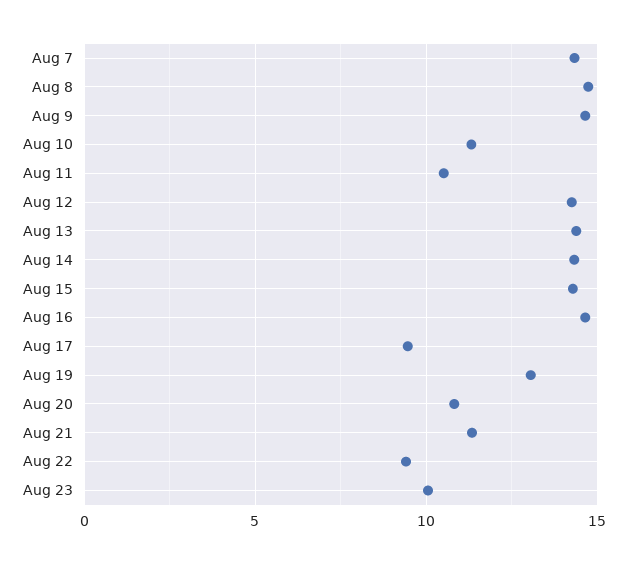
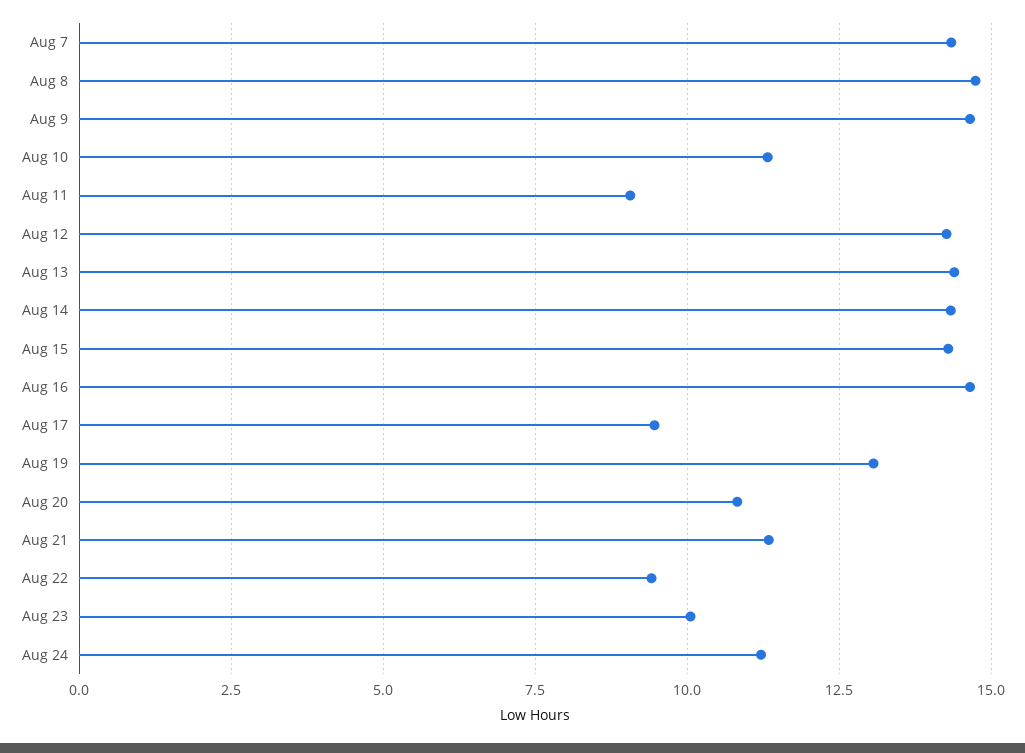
Aug 11: 10.5 -> 9
Aug 24: none -> 11.25

